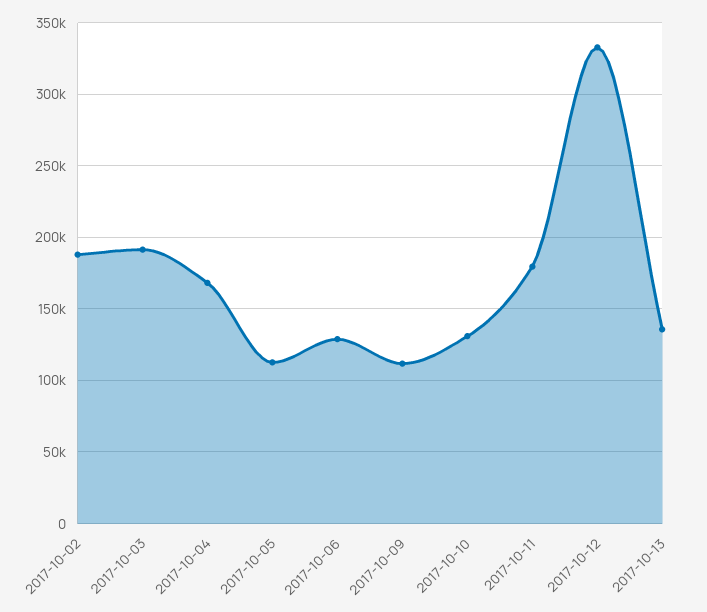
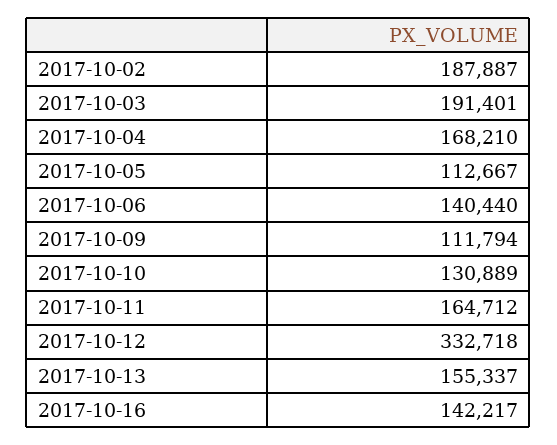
2017-10-06: 130000 -> 140440
2017-10-11: 180000 -> 164712
2017-10-13: 135000 -> 155337
2017-10-16: none -> 142217

